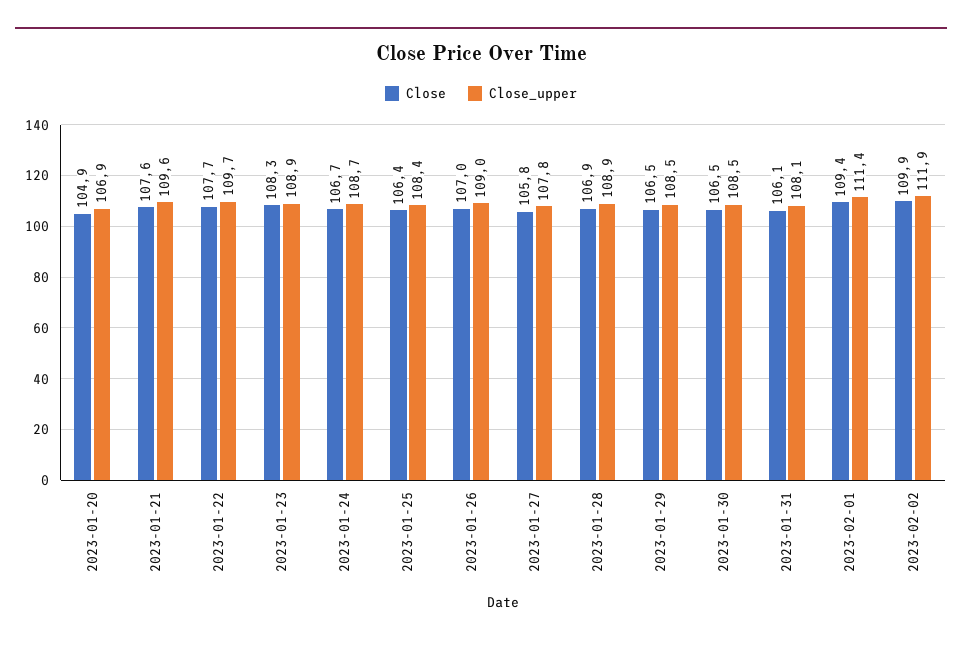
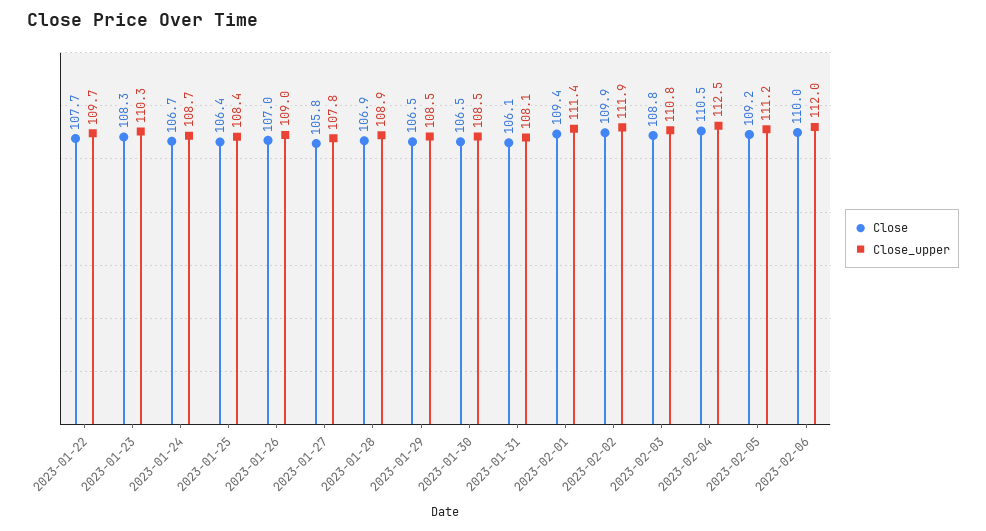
Close, 2023-01-20: 104.9 -> none
Close_upper, 2023-01-20: 106.9 -> none
Close, 2023-01-21: 107.6 -> none
Close_upper, 2023-01-21: 109.6 -> none
Close_upper, 2023-01-23: 108.9 -> 110.3
Close, 2023-02-03: none -> 108.8
Close_upper, 2023-02-03: none -> 110.8
Close, 2023-02-04: none -> 110.5
Close_upper, 2023-02-04: none -> 112.5
Close, 2023-02-05: none -> 109.2
Close_upper, 2023-02-05: none -> 111.2
Close, 2023-02-06: none -> 110
Close_upper, 2023-02-06: none -> 112

